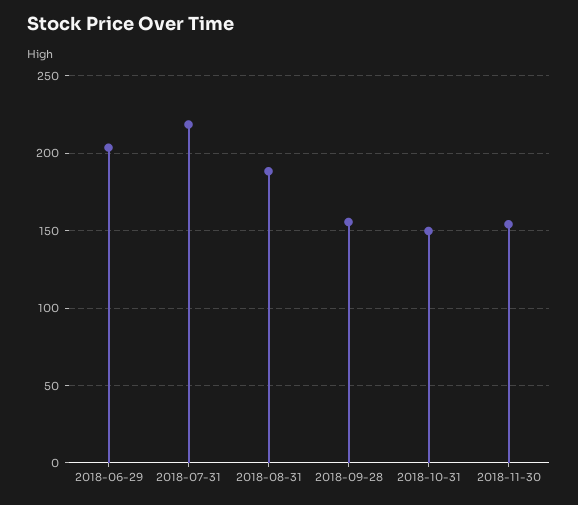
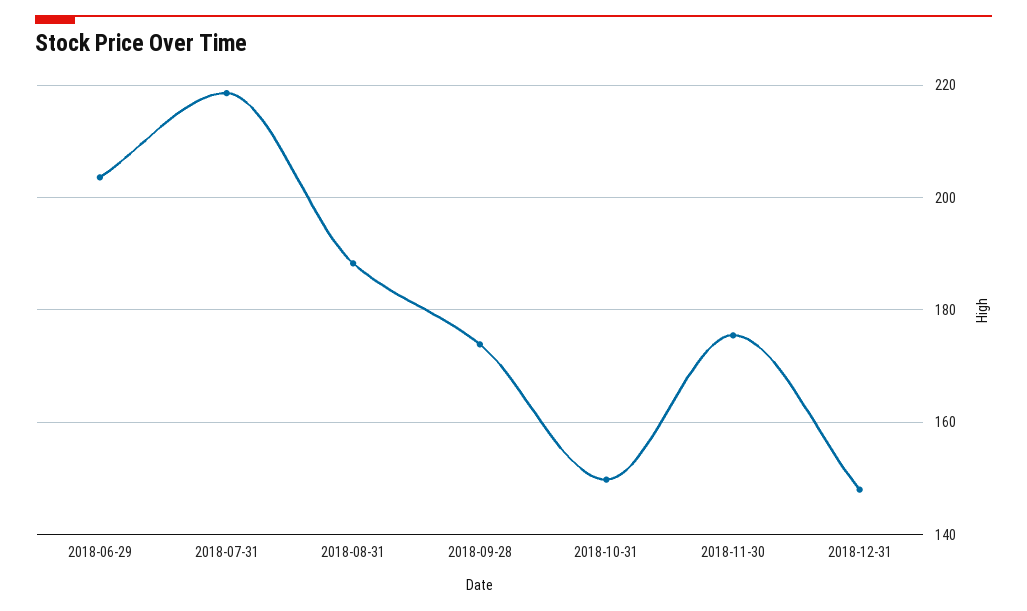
2018-09-28: 155 -> 174
2018-11-30: 155 -> 176
2018-12-31: none -> 148

